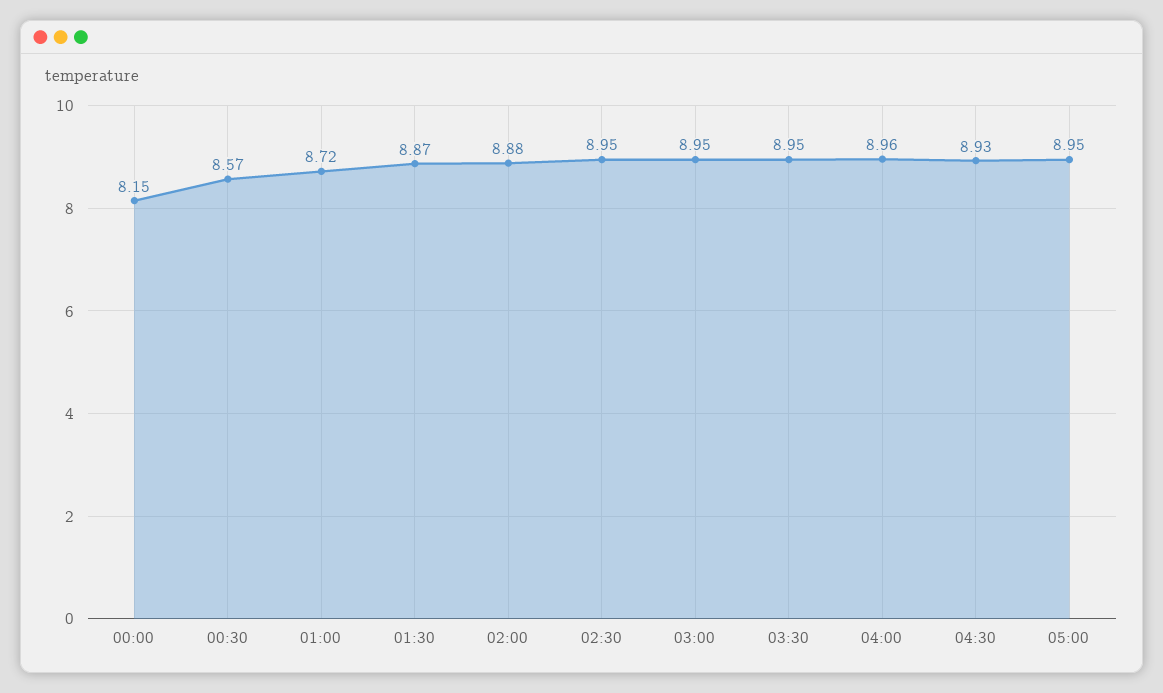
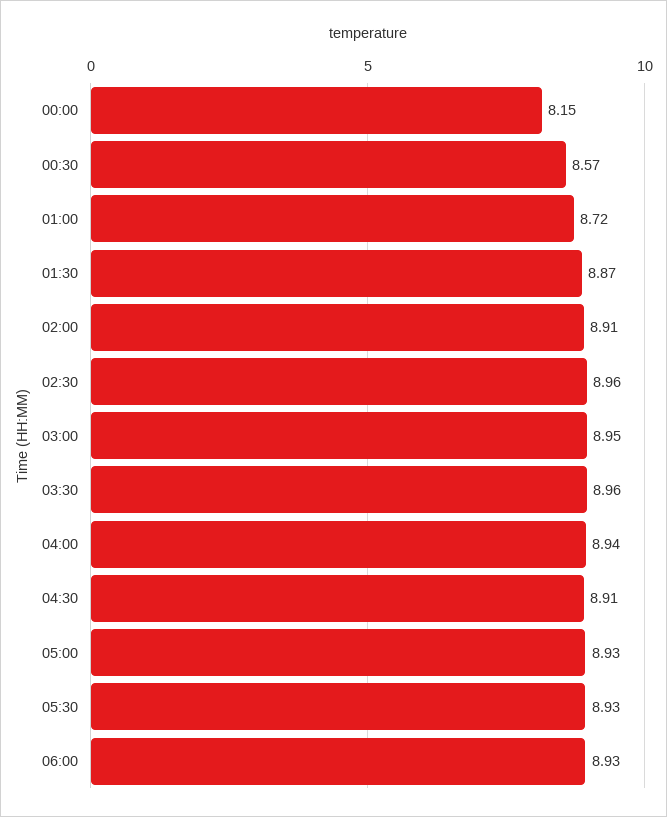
02:00: 8.88 -> 8.91
02:30: 8.95 -> 8.96
03:30: 8.95 -> 8.96
04:00: 8.96 -> 8.94
04:30: 8.93 -> 8.91
05:00: 8.95 -> 8.93
05:30: none -> 8.93
06:00: none -> 8.93

